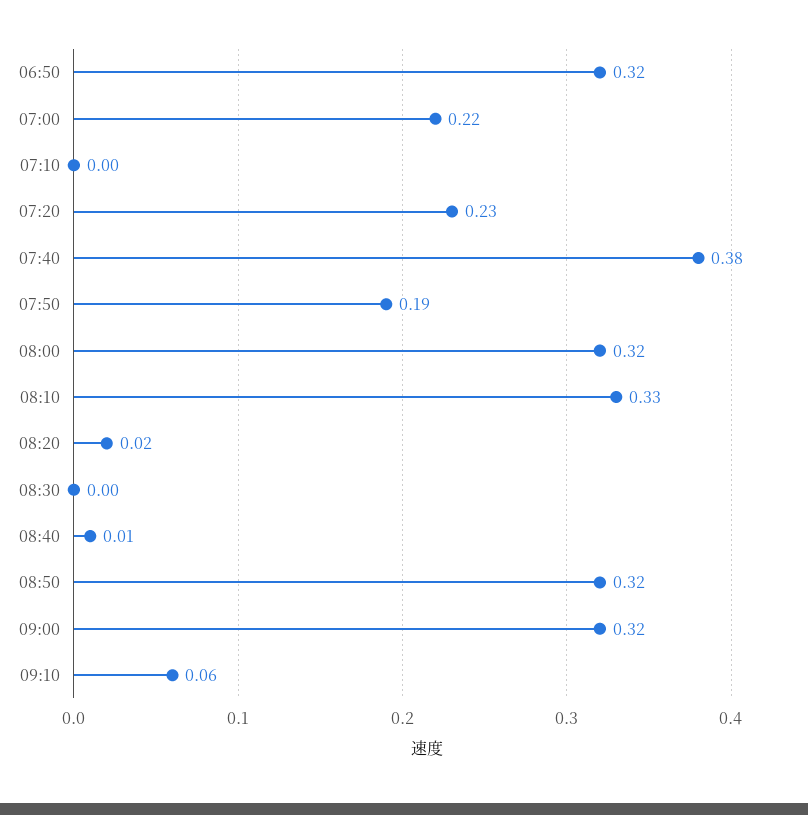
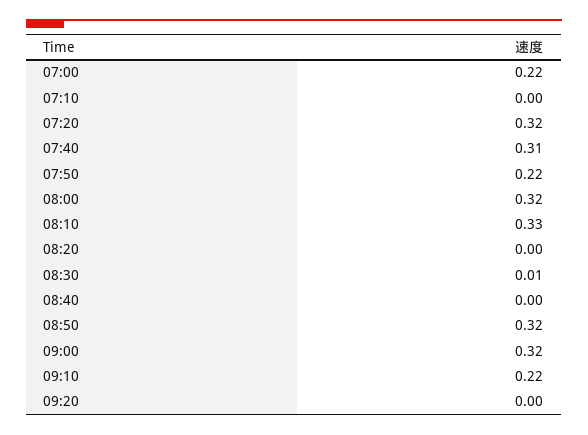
06:50: 0.32 -> none
07:20: 0.23 -> 0.32
07:40: 0.38 -> 0.31
07:50: 0.19 -> 0.22
08:20: 0.02 -> 0
08:30: 0 -> 0.01
08:40: 0.01 -> 0
09:10: 0.06 -> 0.22
09:20: none -> 0

